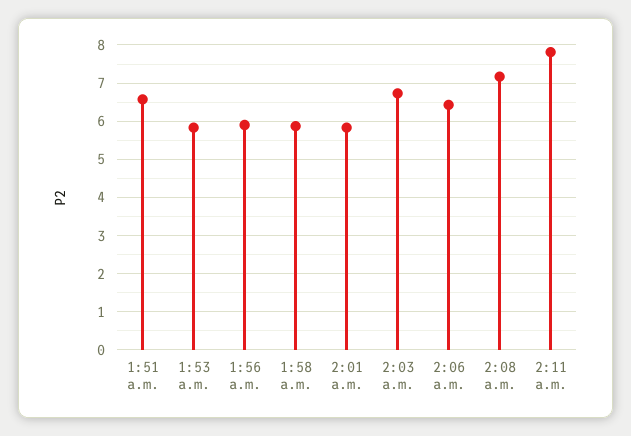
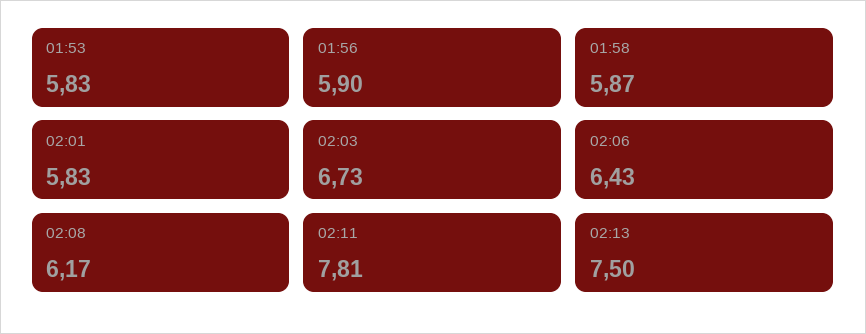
1:51 a.m.: 6.6 -> none
2:08 a.m.: 7.2 -> 6.17
02:13: none -> 7.5

